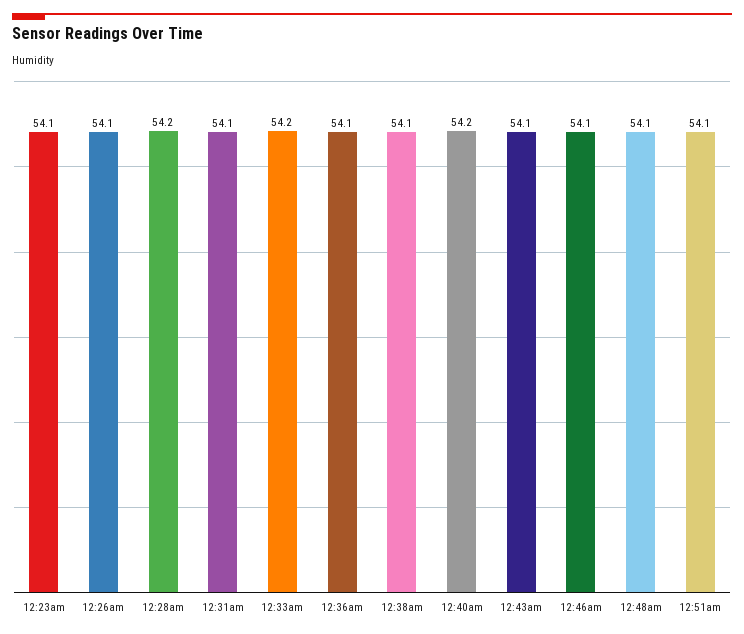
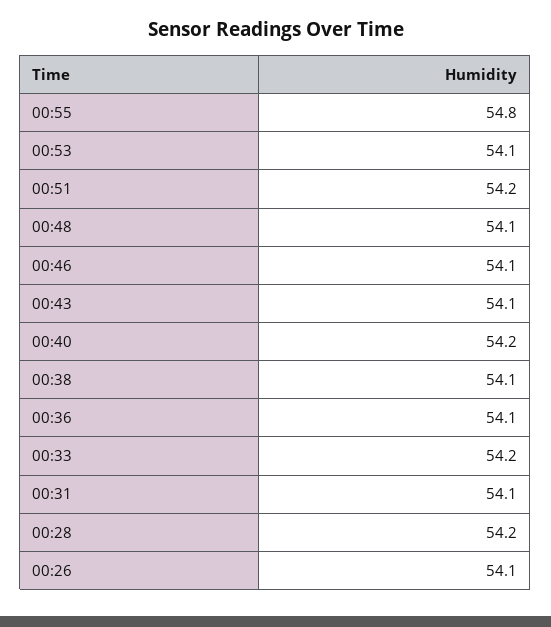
12:23am: 54.1 -> none
12:51am: 54.1 -> 54.2
00:55: none -> 54.8
00:53: none -> 54.1

